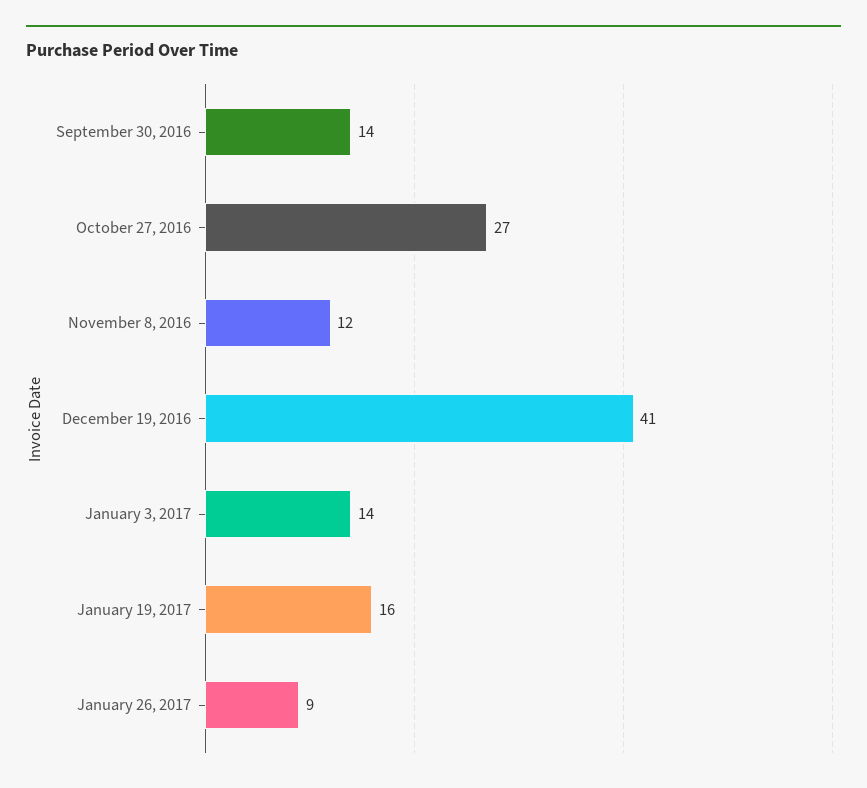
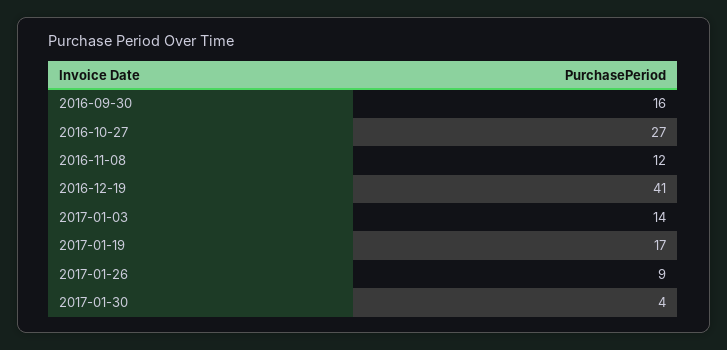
September 30, 2016: 14 -> 16
January 19, 2017: 16 -> 17
2017-01-30: none -> 4

